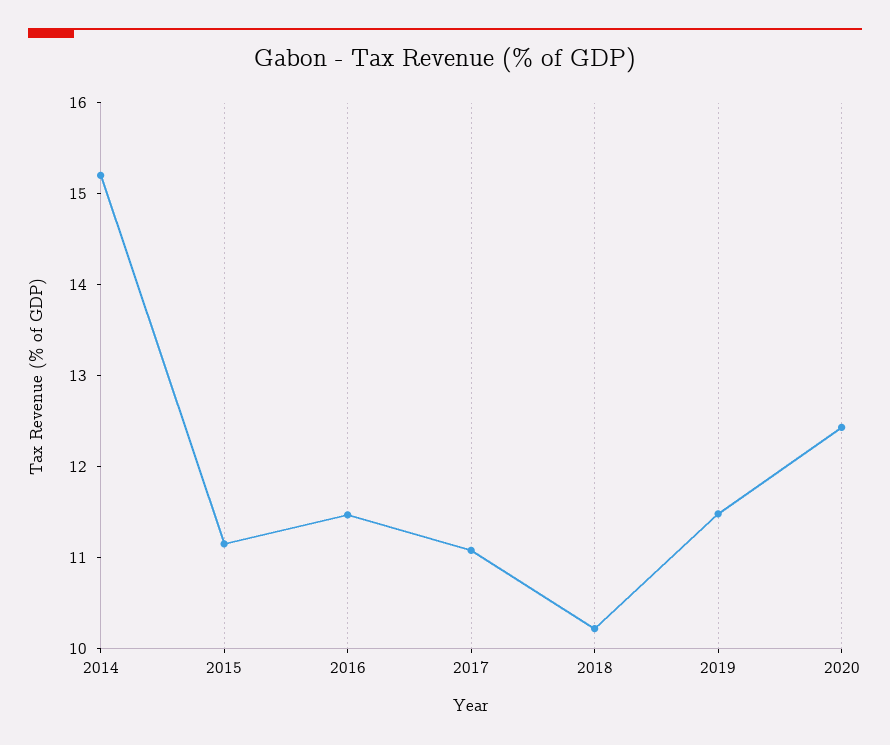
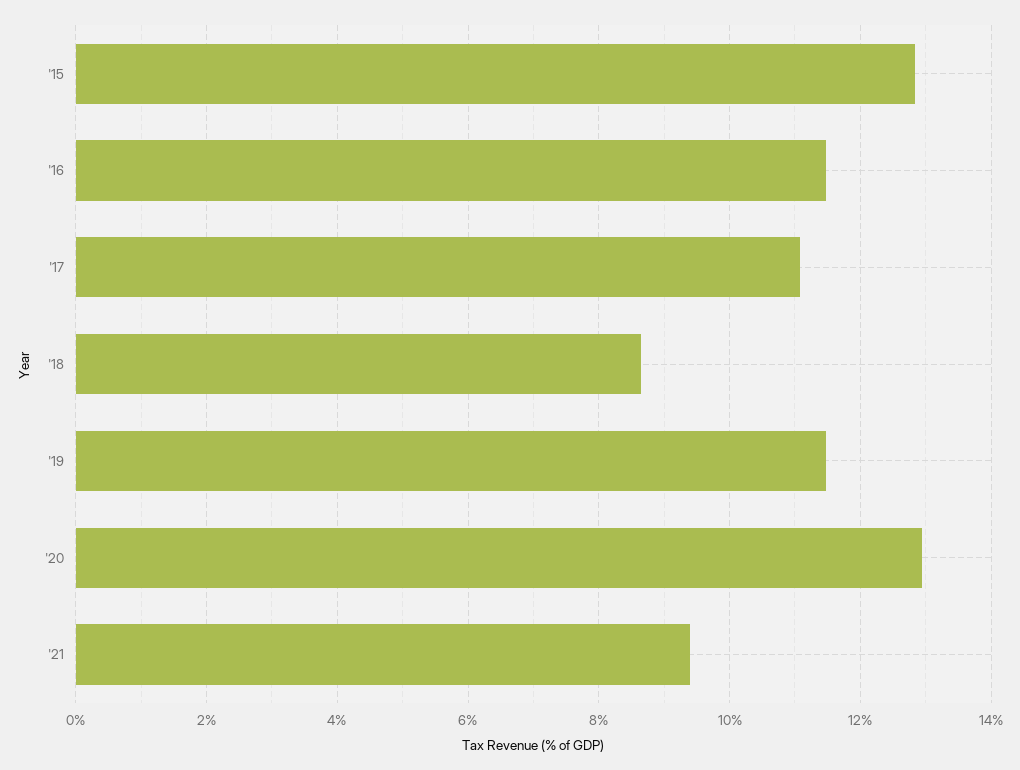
2014: 15.2 -> none
2015: 11.2 -> 12.8
2018: 10.2 -> 8.6
2020: 12.4 -> 13
'21: none -> 9.4

